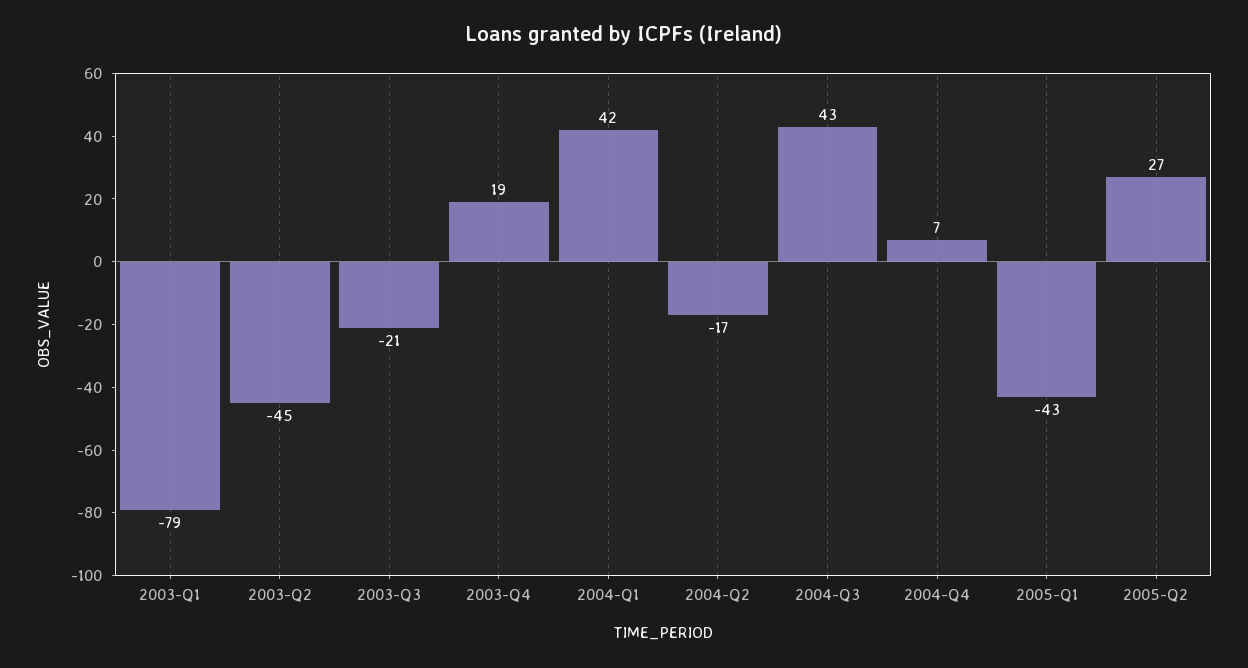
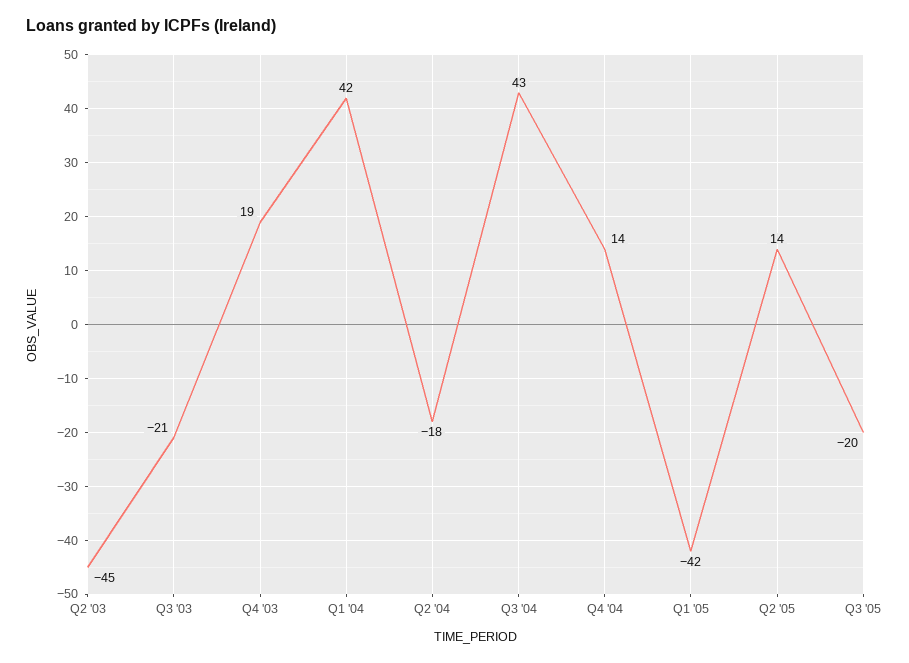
2003-Q1: -79 -> none
2004-Q2: -17 -> -18
2004-Q4: 7 -> 14
2005-Q1: -43 -> -42
2005-Q2: 27 -> 14
Q3 '05: none -> -20

